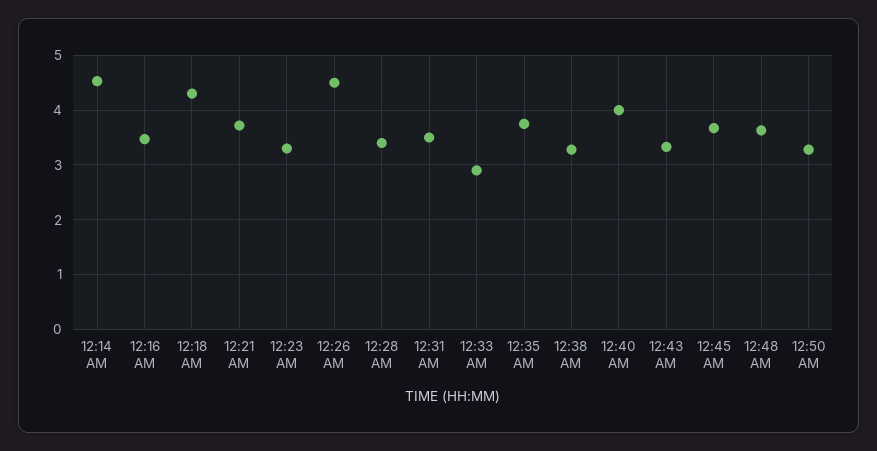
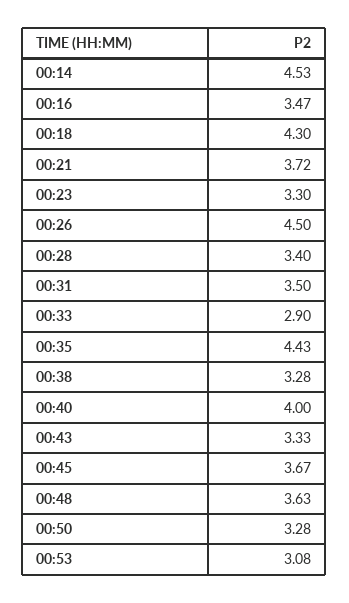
12:35 AM: 3.8 -> 4.43
00:53: none -> 3.08

